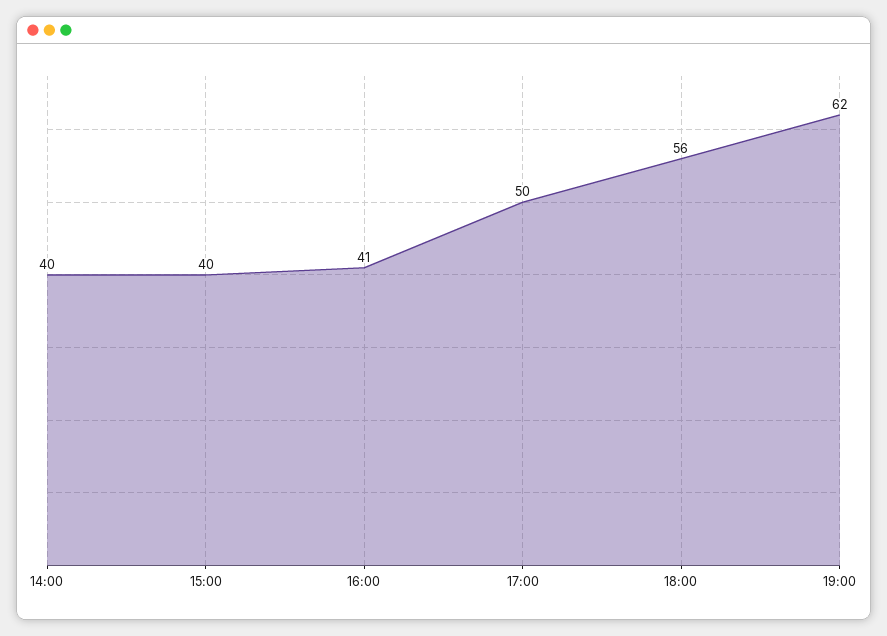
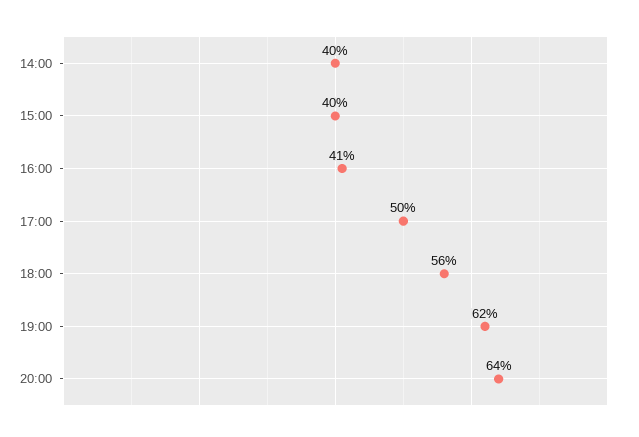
20:00: none -> 64

